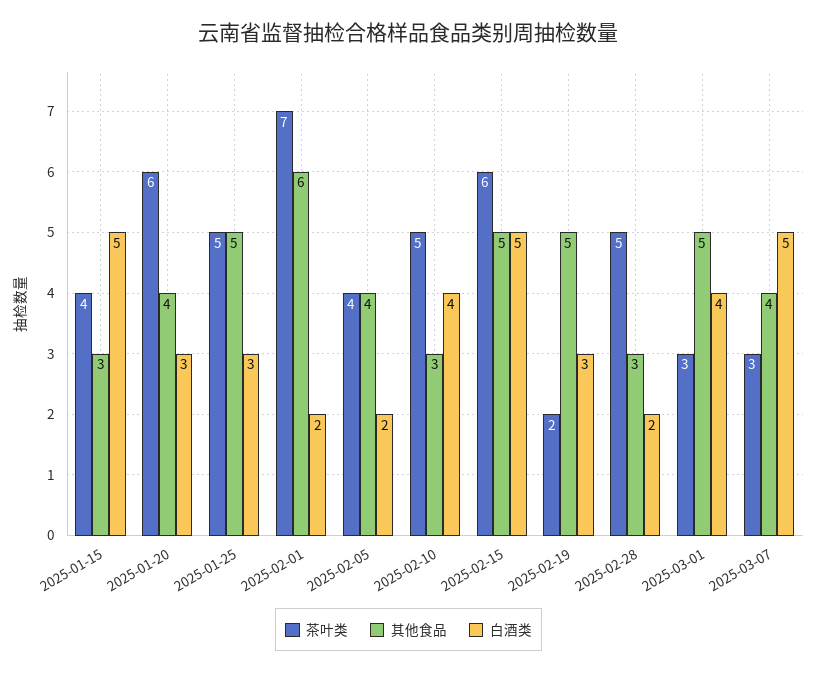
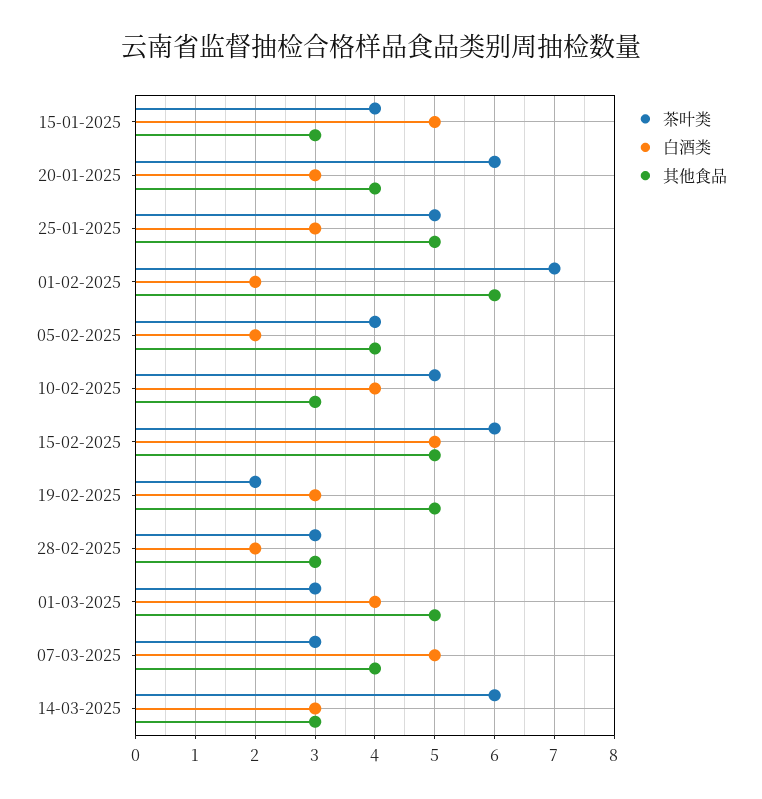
茶叶类, 2025-02-28: 5 -> 3
茶叶类, 14-03-2025: none -> 6
白酒类, 14-03-2025: none -> 3
其他食品, 14-03-2025: none -> 3

